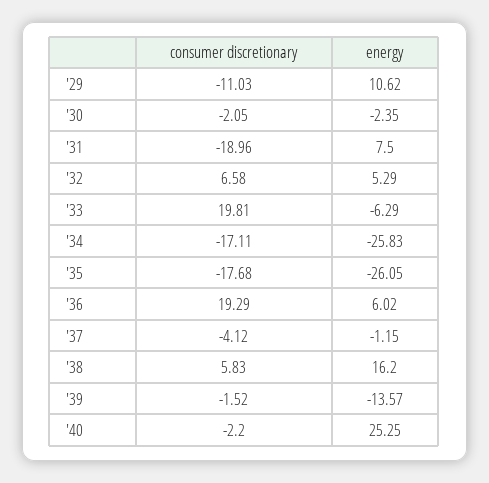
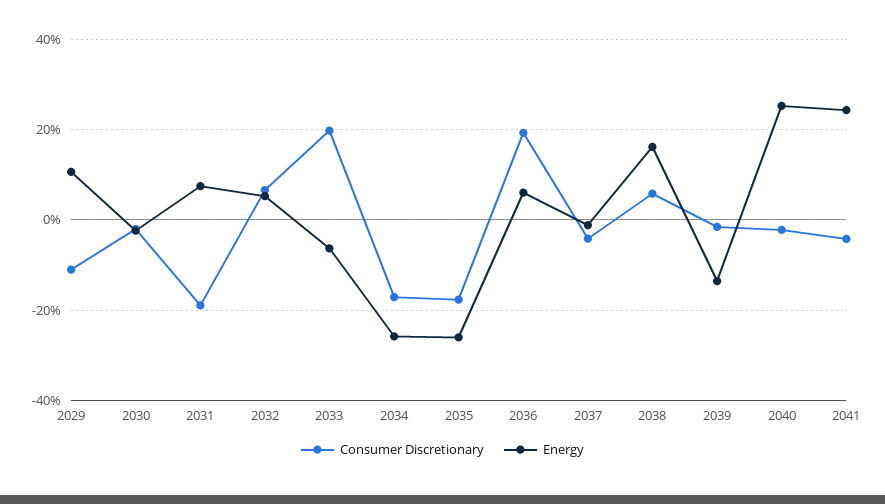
consumer discretionary, 2041: none -> -4
energy, 2041: none -> 24

